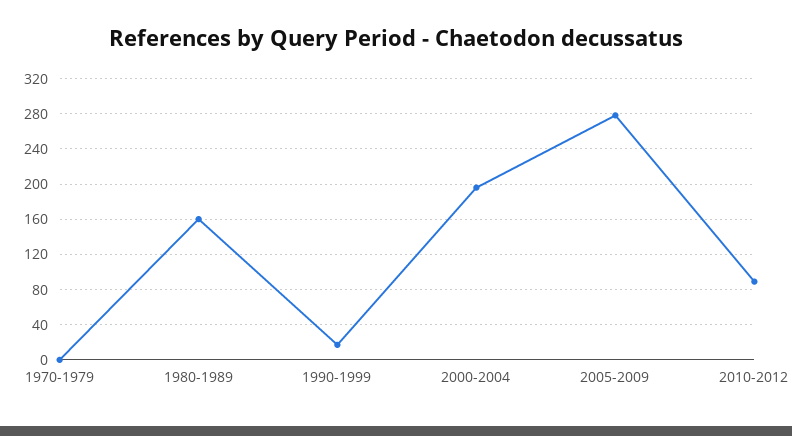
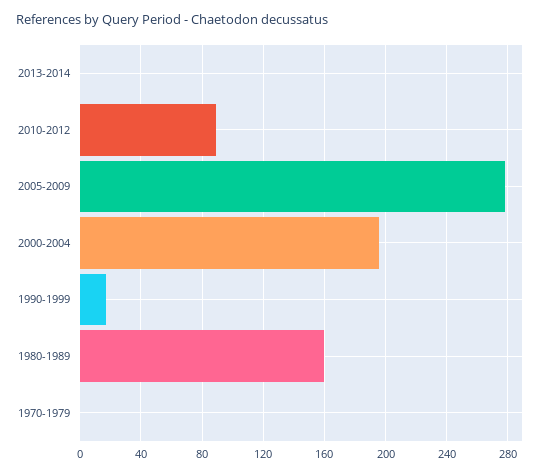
2013-2014: none -> 0

